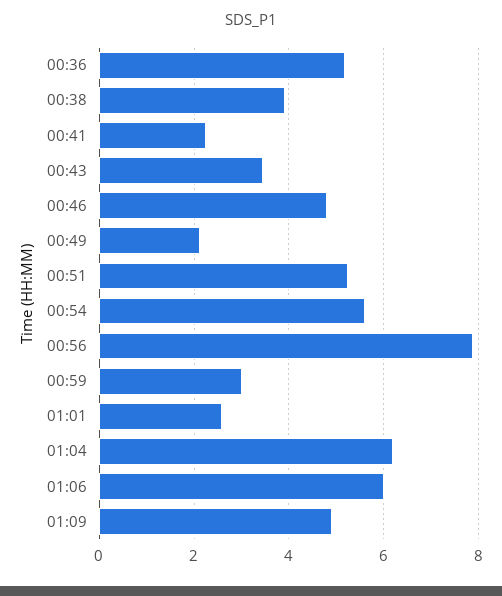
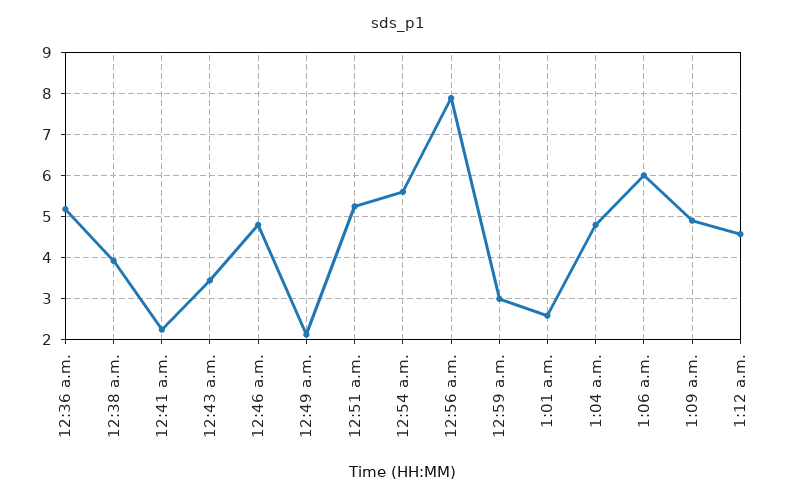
01:04: 6.2 -> 4.8
1:12 a.m.: none -> 4.6

